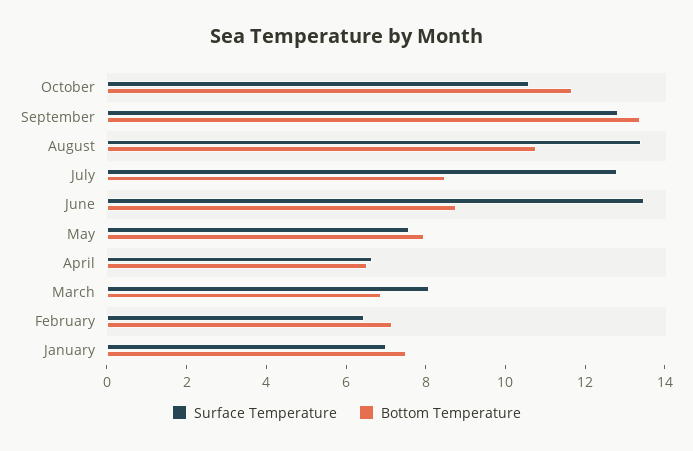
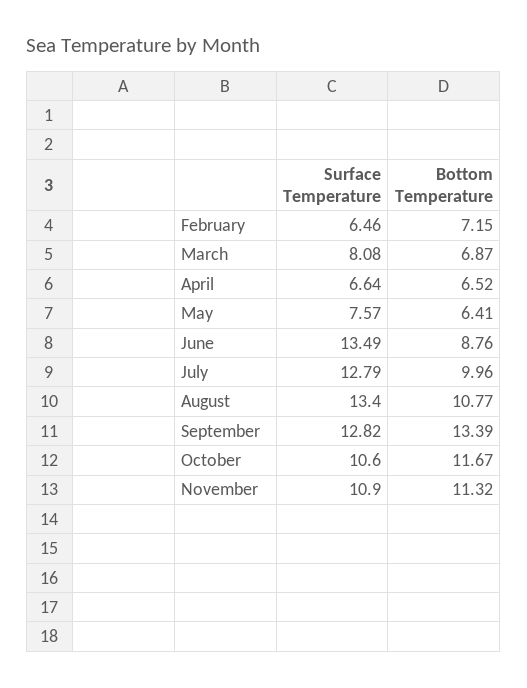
Bottom Temperature, July: 8.5 -> 9.96
Bottom Temperature, May: 8 -> 6.41
Surface Temperature, January: 7 -> none
Bottom Temperature, January: 7.5 -> none
Surface Temperature, November: none -> 10.9
Bottom Temperature, November: none -> 11.32

